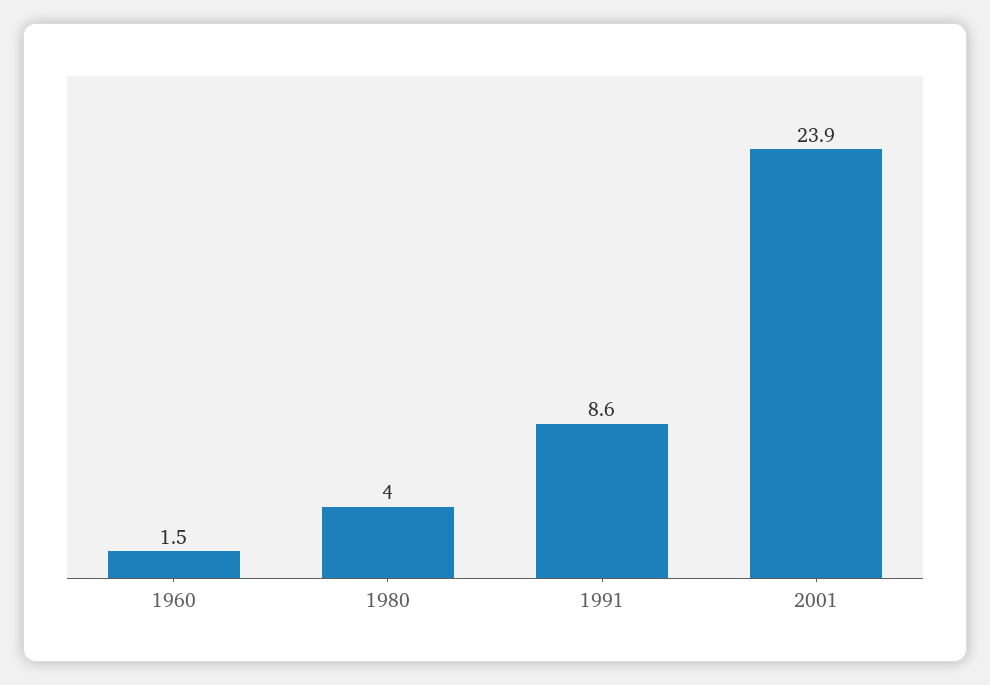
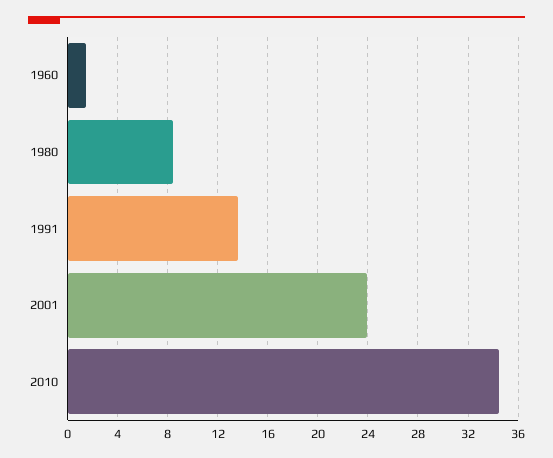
1980: 4 -> 8.5
1991: 8.6 -> 13.5
2010: none -> 34.5

